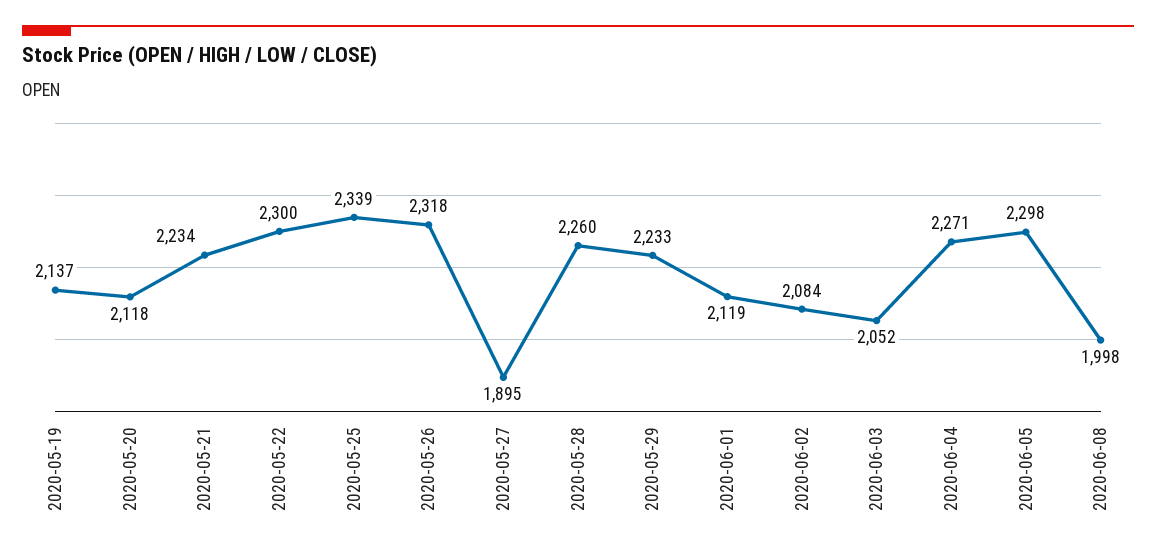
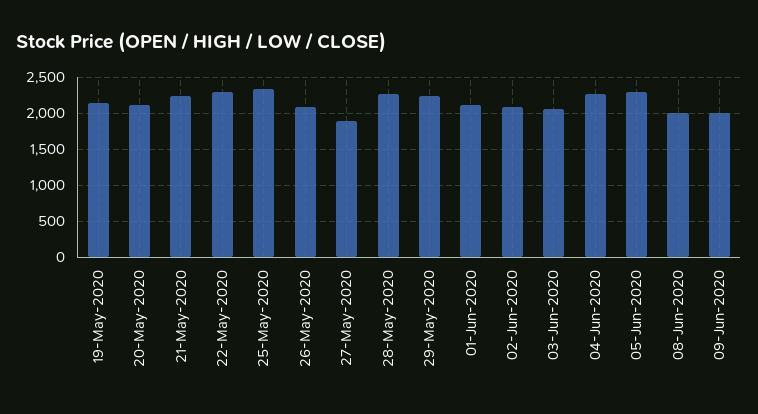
2020-05-26: 2318 -> 2100
09-Jun-2020: none -> 2000

